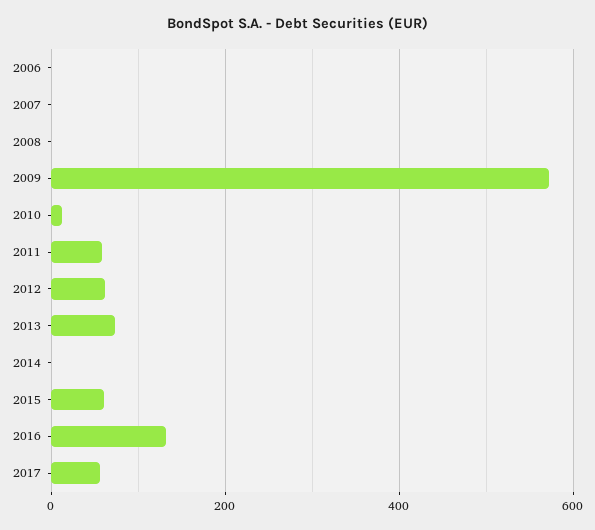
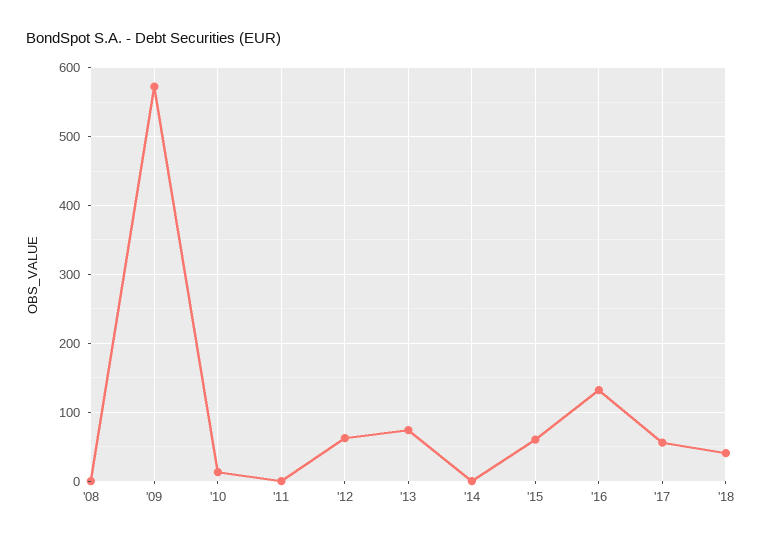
2006: 0 -> none
2007: 0 -> none
2011: 60 -> 0
'18: none -> 40

